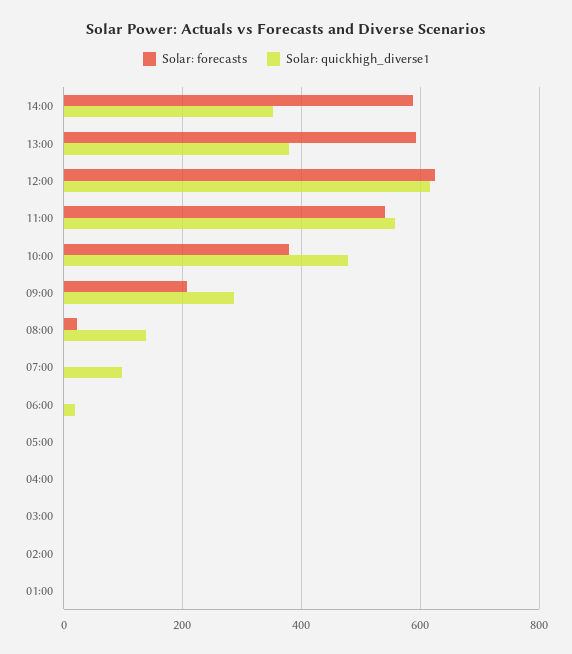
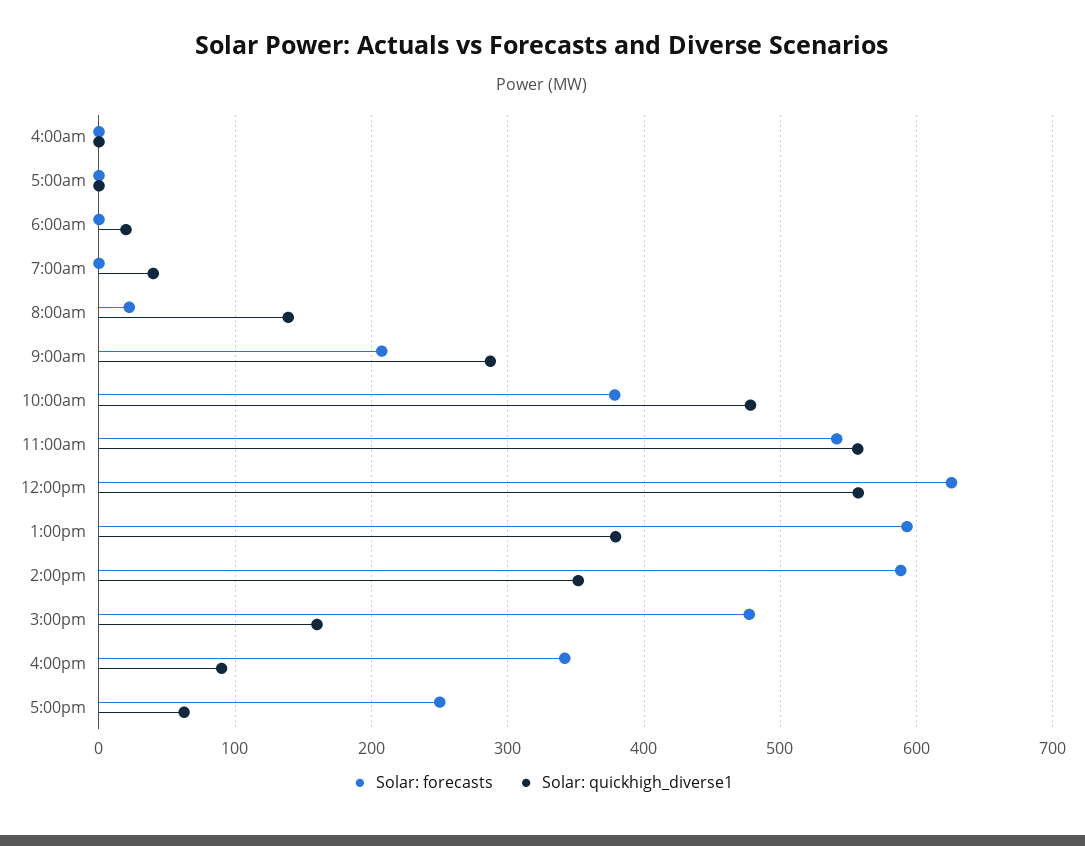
Solar: quickhigh_diverse1, 12:00: 620 -> 560
Solar: quickhigh_diverse1, 07:00: 100 -> 40
Solar: forecasts, 03:00: 0 -> none
Solar: quickhigh_diverse1, 03:00: 0 -> none
Solar: forecasts, 02:00: 0 -> none
Solar: quickhigh_diverse1, 02:00: 0 -> none
Solar: forecasts, 01:00: 0 -> none
Solar: quickhigh_diverse1, 01:00: 0 -> none
Solar: forecasts, 3:00pm: none -> 480
Solar: quickhigh_diverse1, 3:00pm: none -> 160
Solar: forecasts, 4:00pm: none -> 340
Solar: quickhigh_diverse1, 4:00pm: none -> 90
Solar: forecasts, 5:00pm: none -> 250
Solar: quickhigh_diverse1, 5:00pm: none -> 60

